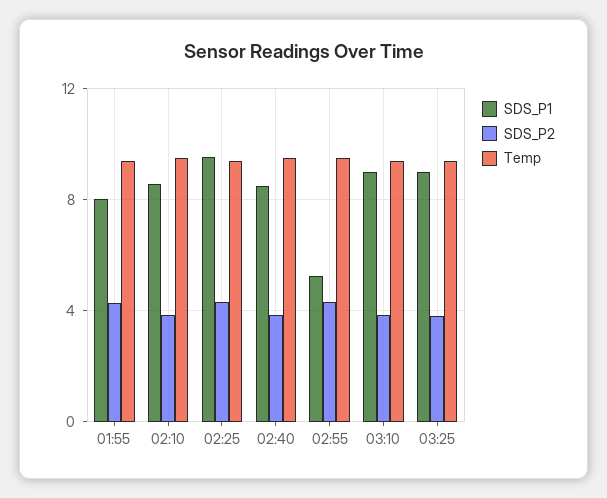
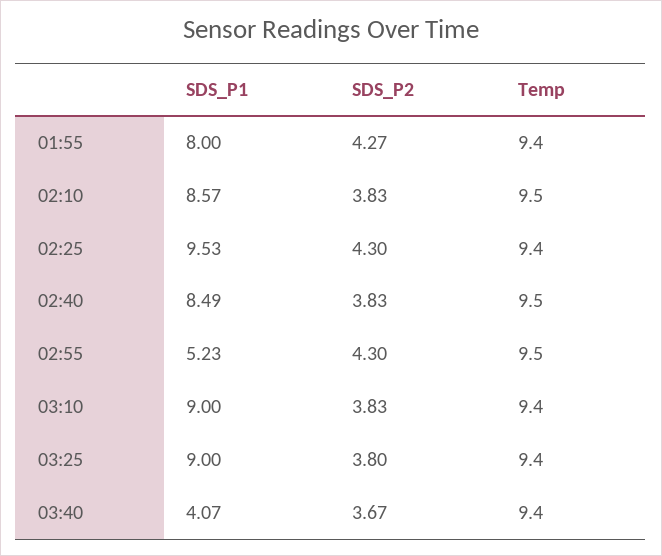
SDS_P1, 03:40: none -> 4.07
SDS_P2, 03:40: none -> 3.67
Temp, 03:40: none -> 9.4

